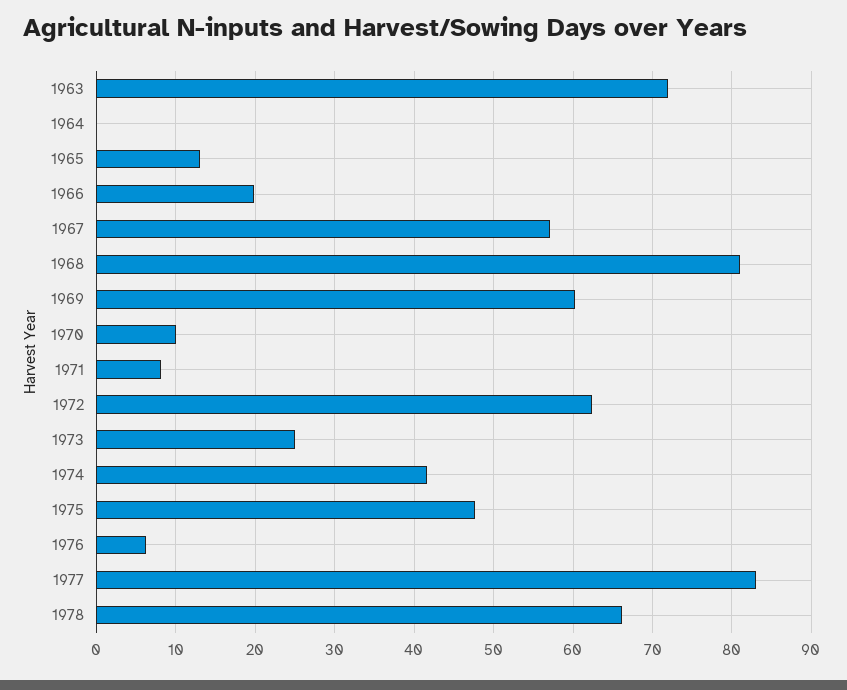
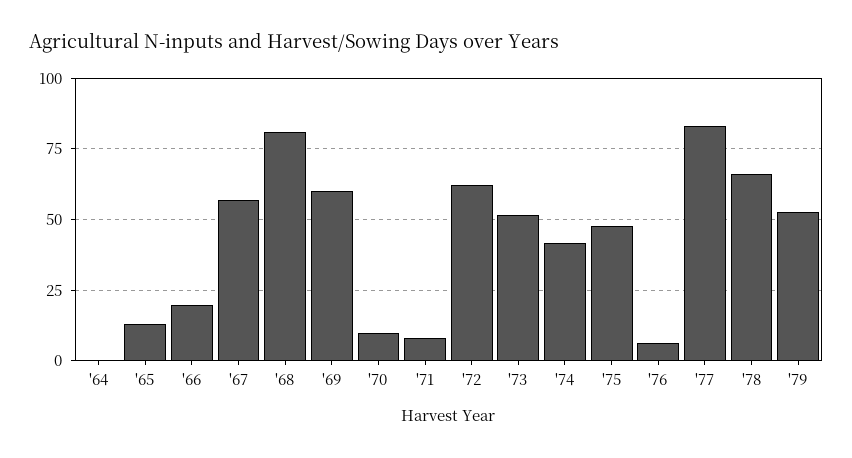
1963: 72 -> none
1973: 25 -> 52.5
'79: none -> 52.5

